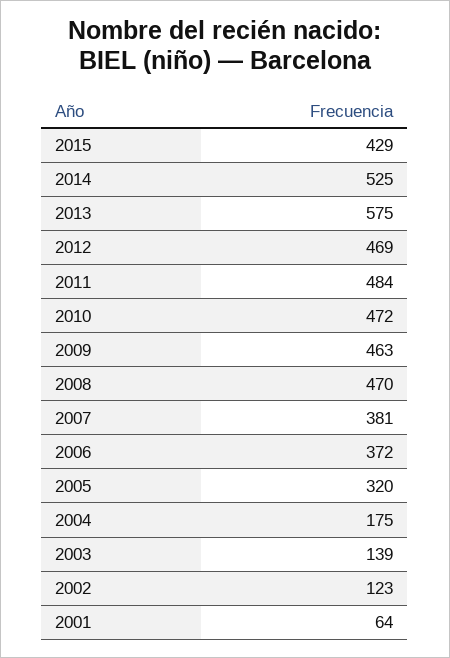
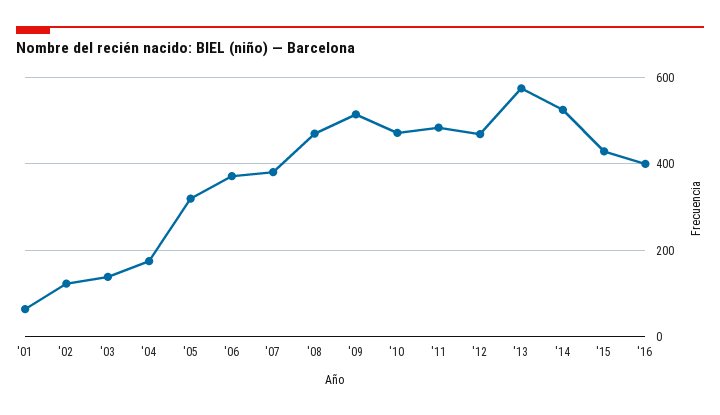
2009: 463 -> 520
'16: none -> 400

